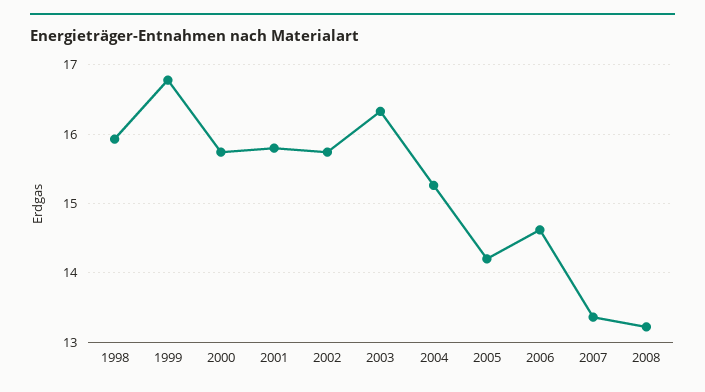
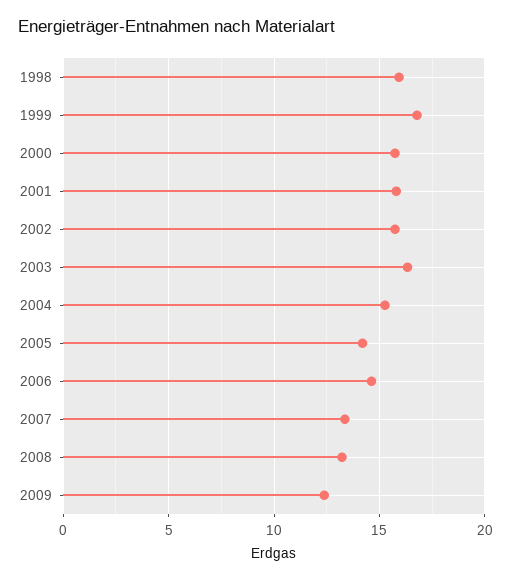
2009: none -> 12.5

